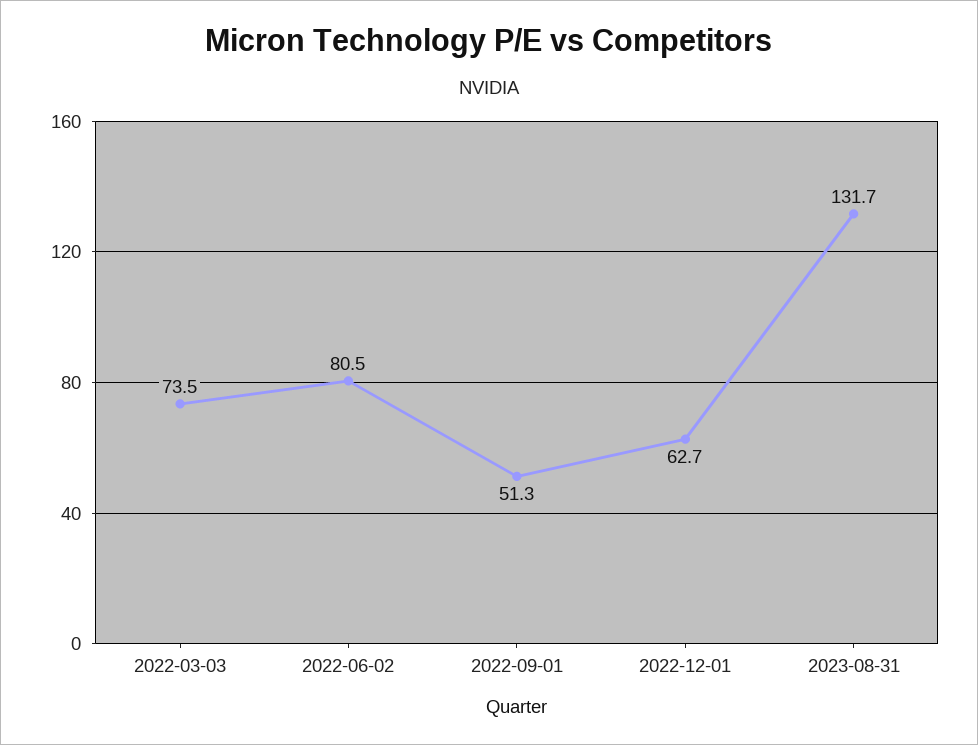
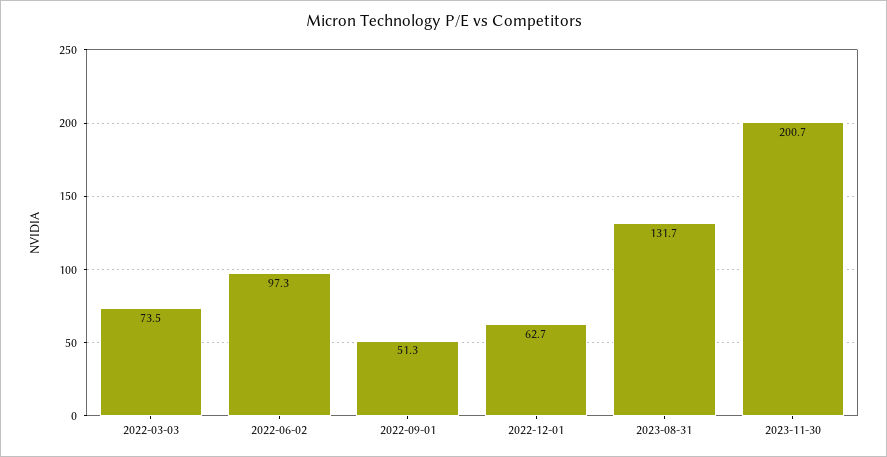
2022-06-02: 80.5 -> 97.3
2023-11-30: none -> 200.7

